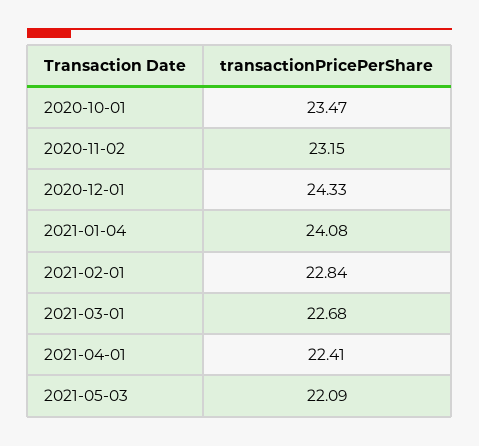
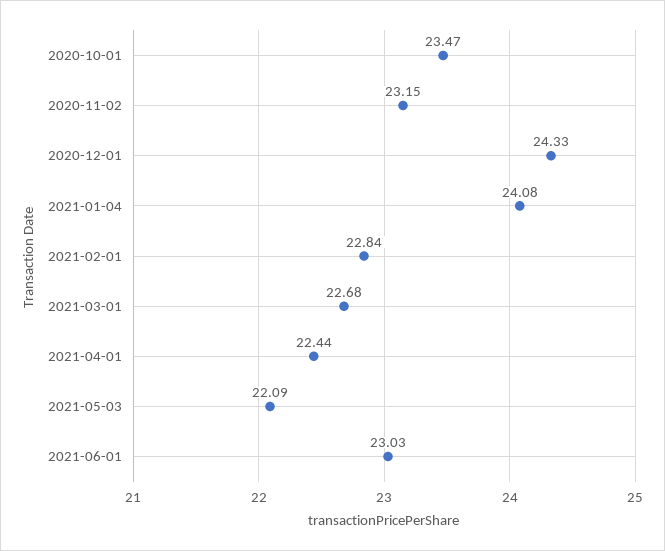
2021-04-01: 22.41 -> 22.44
2021-06-01: none -> 23.03

